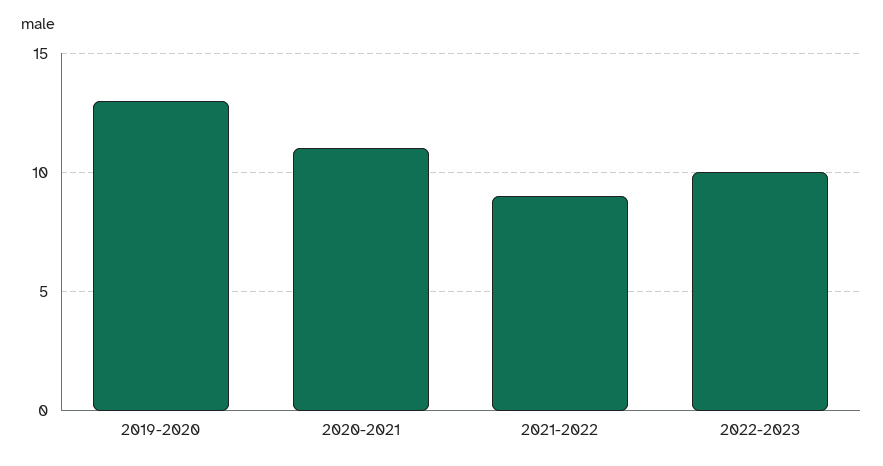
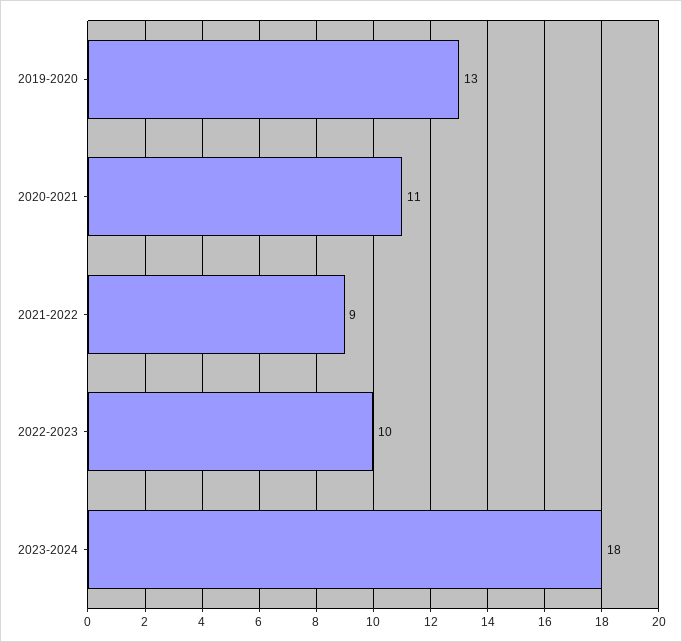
2023-2024: none -> 18

